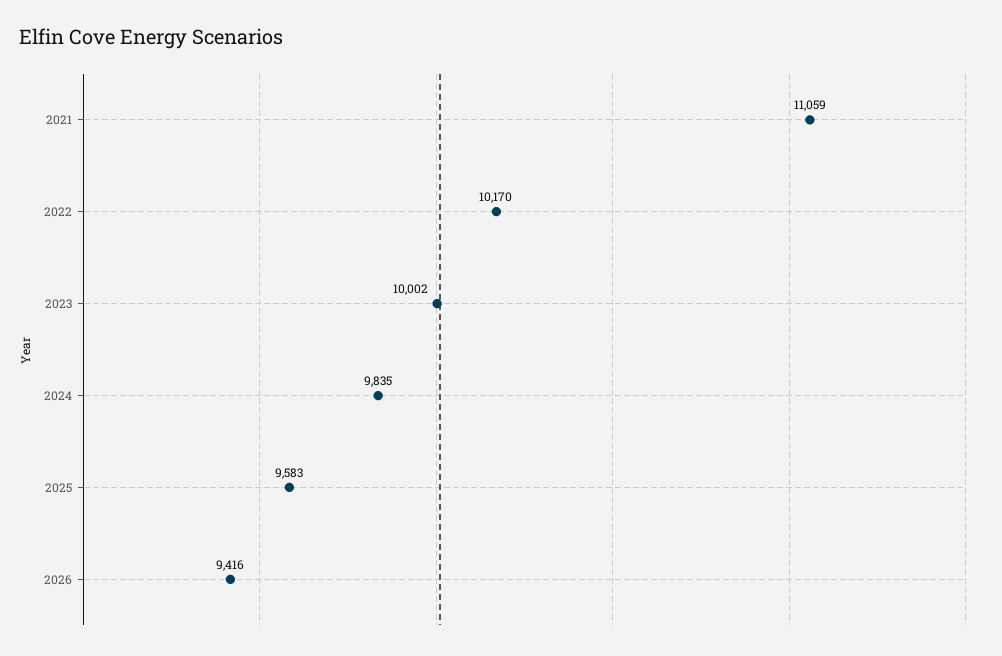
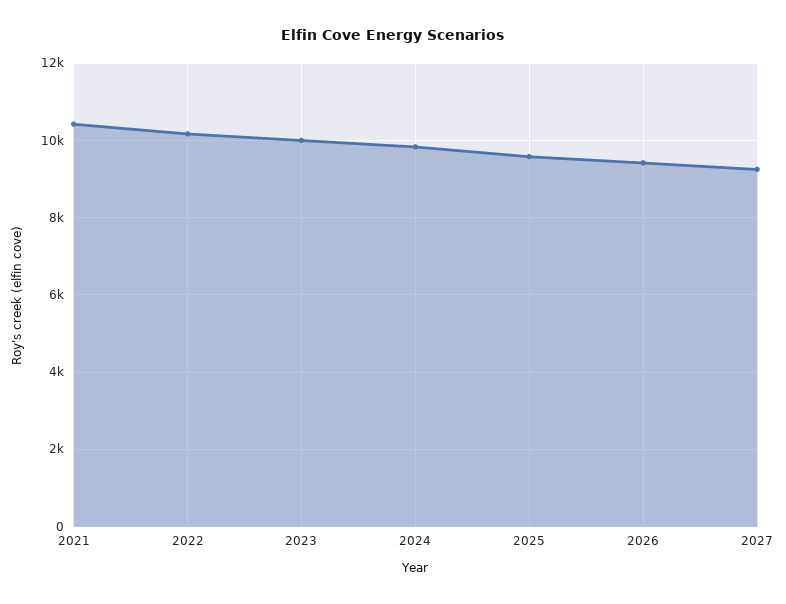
2021: 11059 -> 10400
2027: none -> 9200

